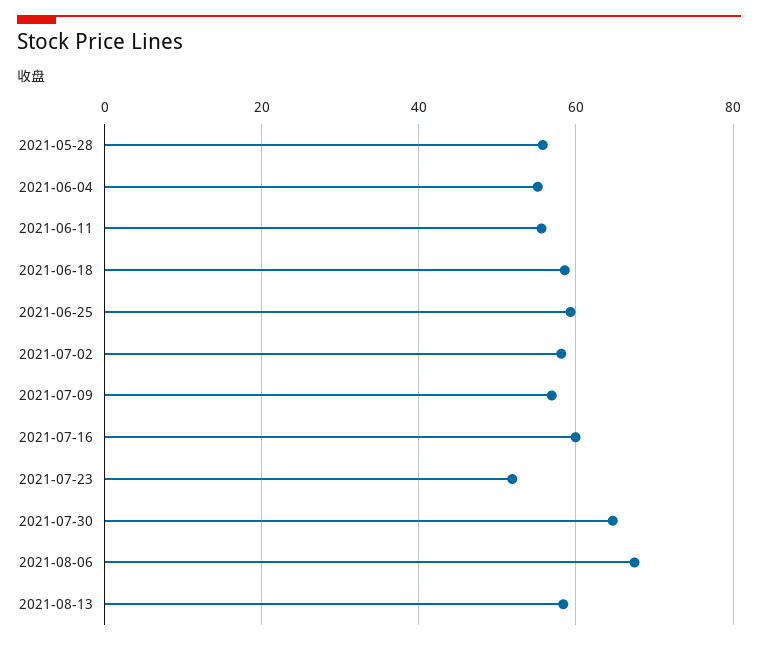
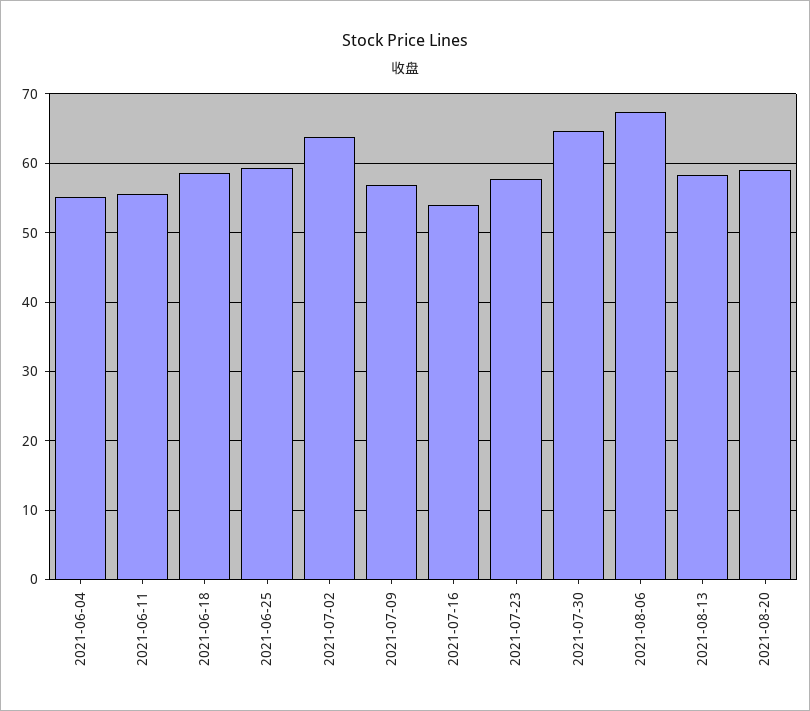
2021-05-28: 56 -> none
2021-07-02: 58 -> 64
2021-07-16: 60 -> 54
2021-07-23: 52 -> 58
2021-08-20: none -> 59

